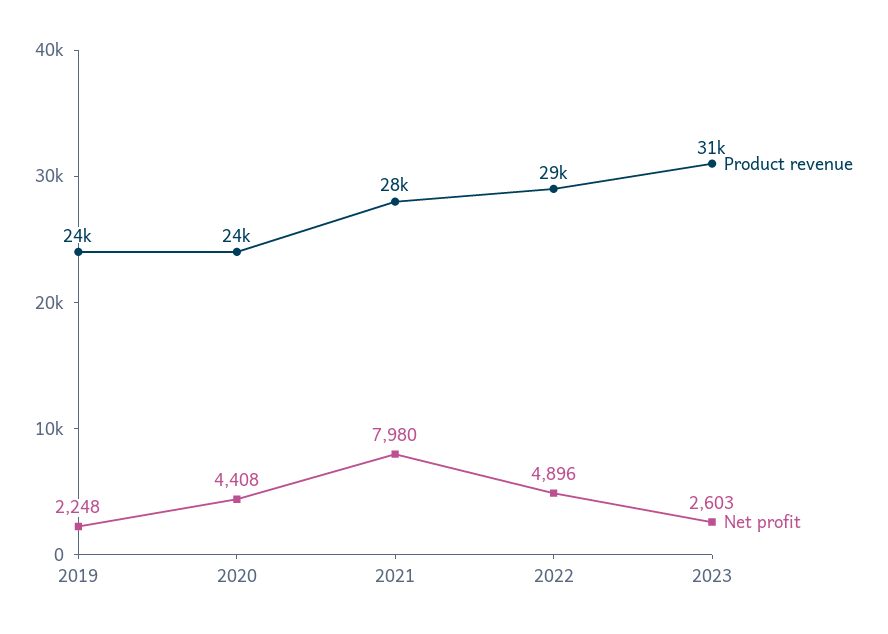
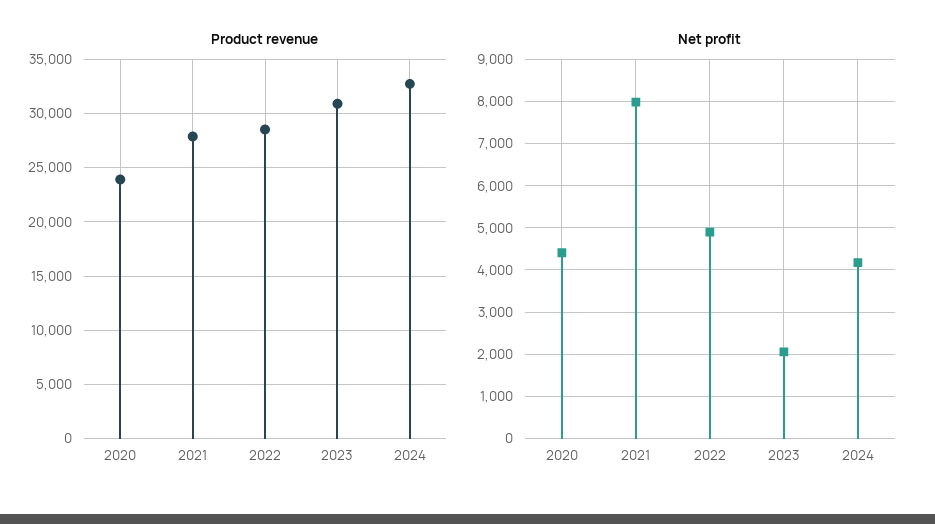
Product revenue, 2019: 24000 -> none
Net profit, 2019: 2248 -> none
Net profit, 2023: 2603 -> 2000
Product revenue, 2024: none -> 33000
Net profit, 2024: none -> 4200

